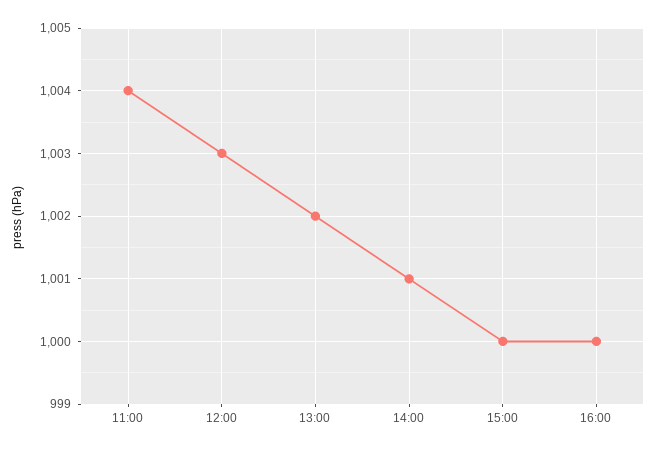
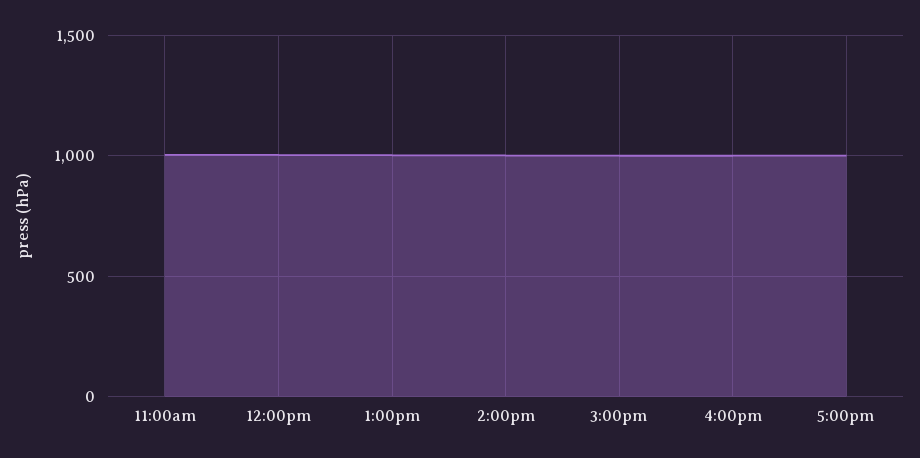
5:00pm: none -> 1000

